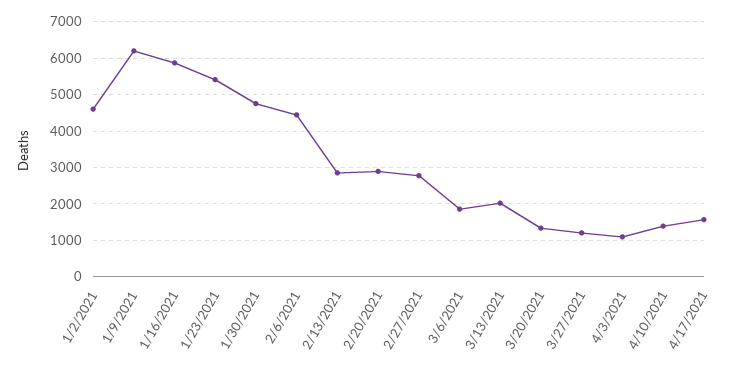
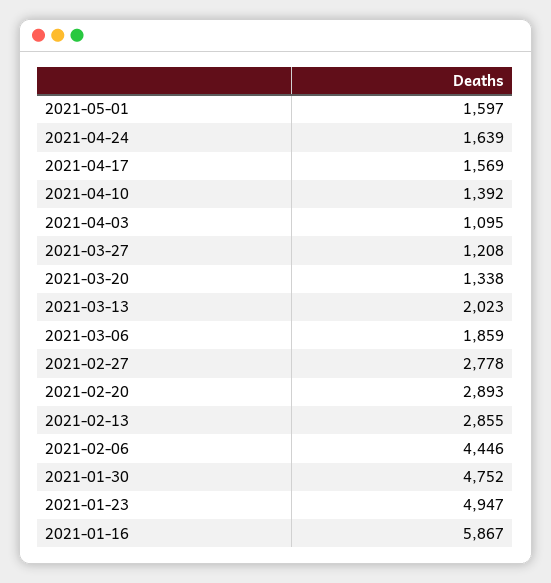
1/2/2021: 4600 -> none
1/9/2021: 6200 -> none
1/23/2021: 5400 -> 4947
2021-05-01: none -> 1597
2021-04-24: none -> 1639

